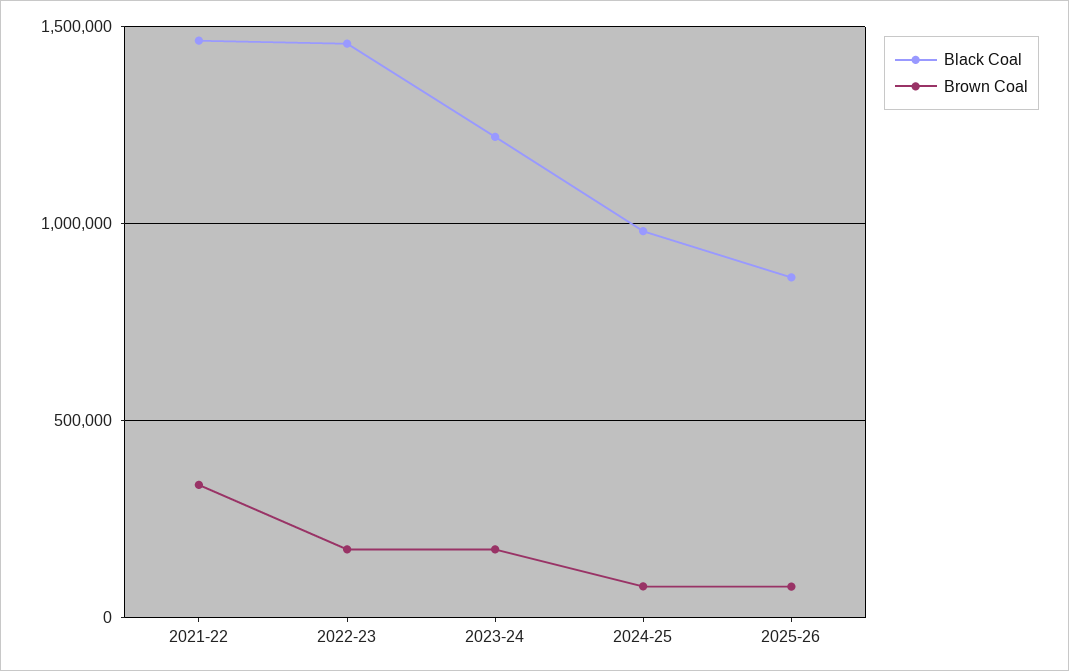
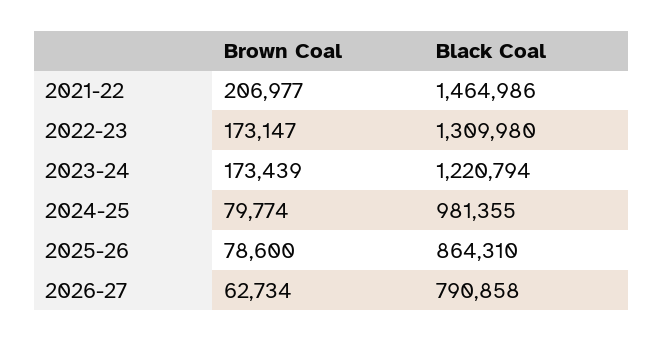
Brown Coal, 2021-22: 350000 -> 206977
Black Coal, 2022-23: 1450000 -> 1309980
Brown Coal, 2026-27: none -> 62734
Black Coal, 2026-27: none -> 790858

